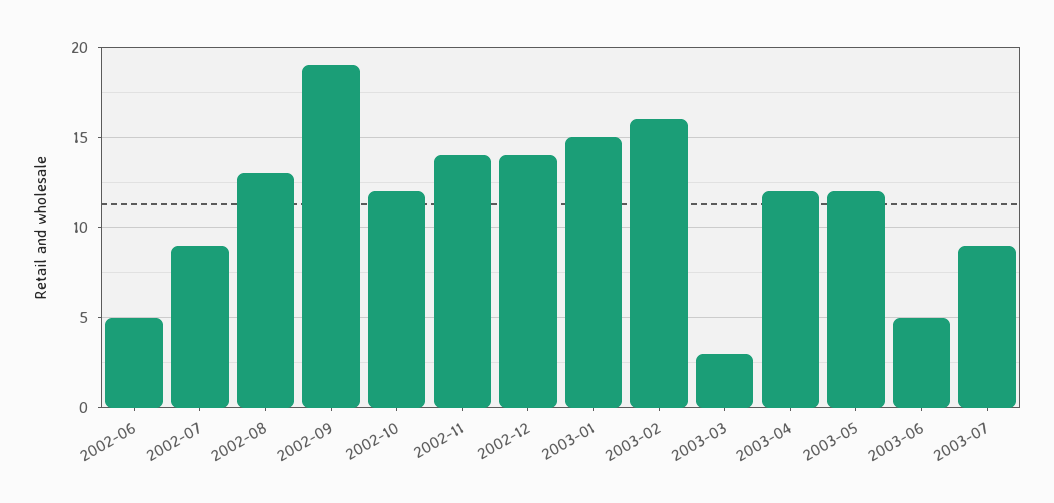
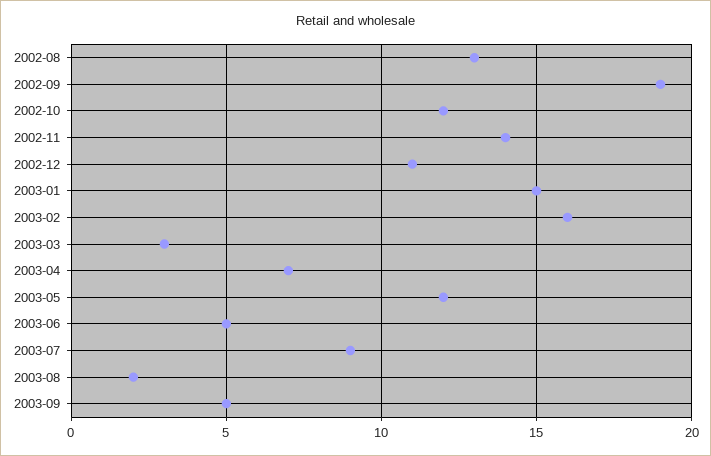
2002-06: 5 -> none
2002-07: 9 -> none
2002-12: 14 -> 11
2003-04: 12 -> 7
2003-08: none -> 2
2003-09: none -> 5

